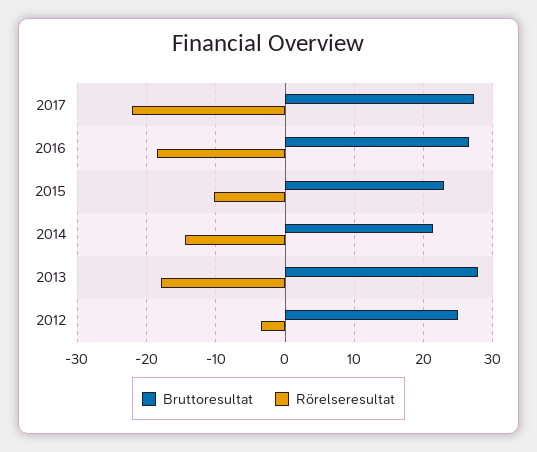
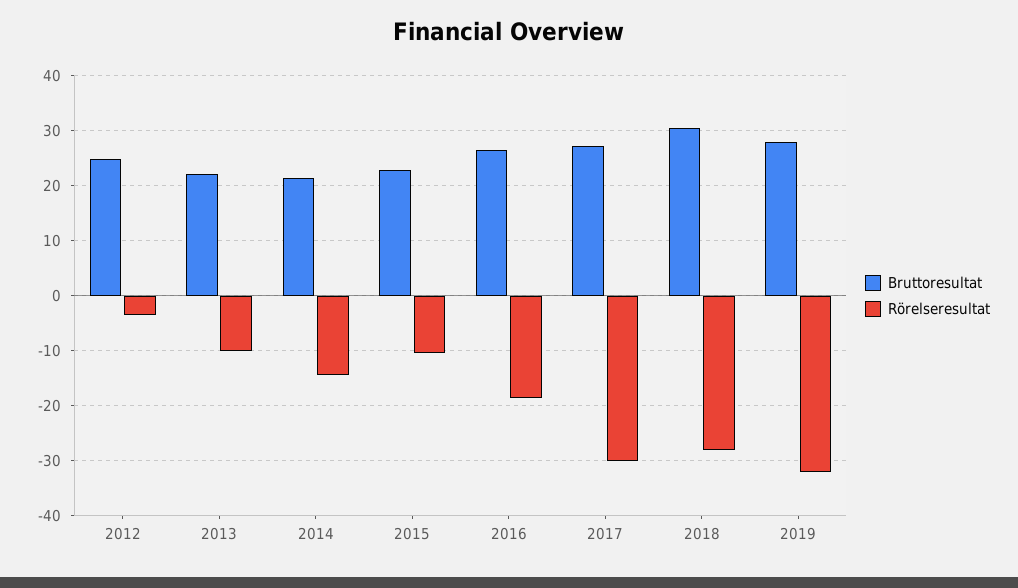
Rörelseresultat, 2017: -22 -> -30
Bruttoresultat, 2013: 28 -> 22
Rörelseresultat, 2013: -18 -> -10
Bruttoresultat, 2018: none -> 30
Rörelseresultat, 2018: none -> -28
Bruttoresultat, 2019: none -> 28
Rörelseresultat, 2019: none -> -32

